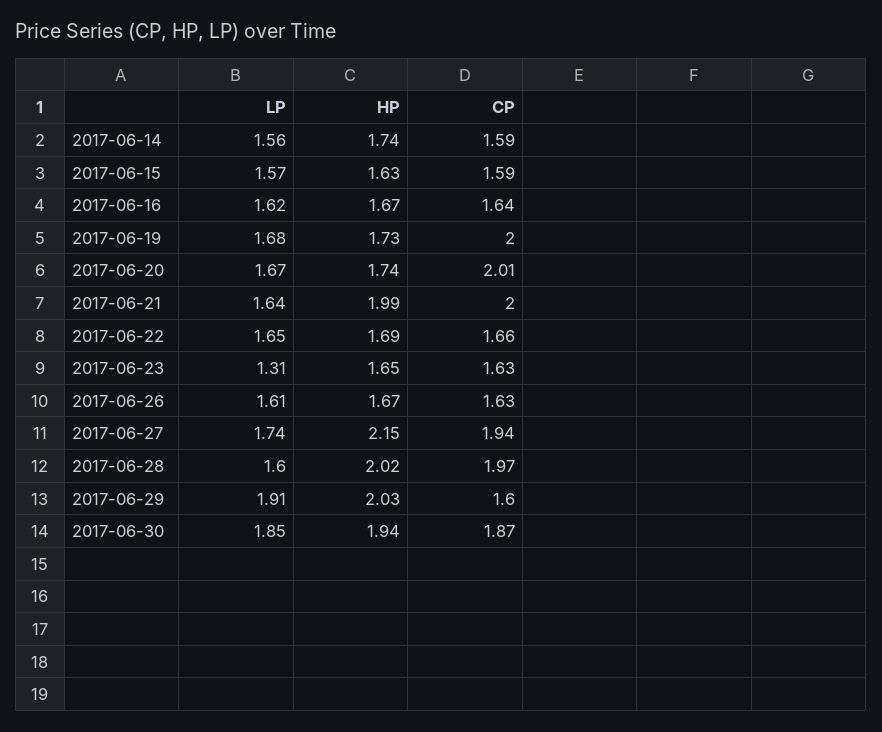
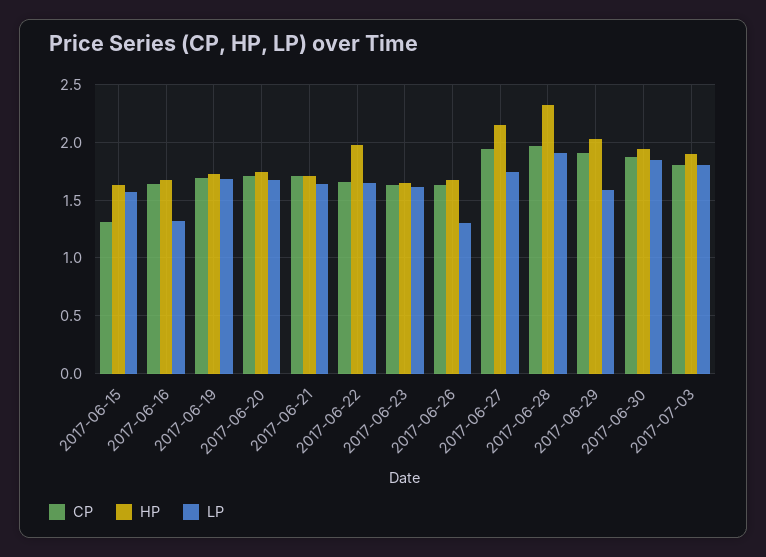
LP, 2017-06-14: 1.56 -> none
HP, 2017-06-14: 1.74 -> none
CP, 2017-06-14: 1.59 -> none
CP, 2017-06-15: 1.59 -> 1.3
LP, 2017-06-16: 1.62 -> 1.3
CP, 2017-06-19: 2 -> 1.7
CP, 2017-06-20: 2.01 -> 1.7
HP, 2017-06-21: 1.99 -> 1.7
CP, 2017-06-21: 2 -> 1.7
HP, 2017-06-22: 1.69 -> 2
LP, 2017-06-23: 1.31 -> 1.6
LP, 2017-06-26: 1.61 -> 1.3
LP, 2017-06-28: 1.6 -> 1.9
HP, 2017-06-28: 2.02 -> 2.3
LP, 2017-06-29: 1.91 -> 1.6
CP, 2017-06-29: 1.6 -> 1.9
CP, 2017-07-03: none -> 1.8
HP, 2017-07-03: none -> 1.9
LP, 2017-07-03: none -> 1.8

